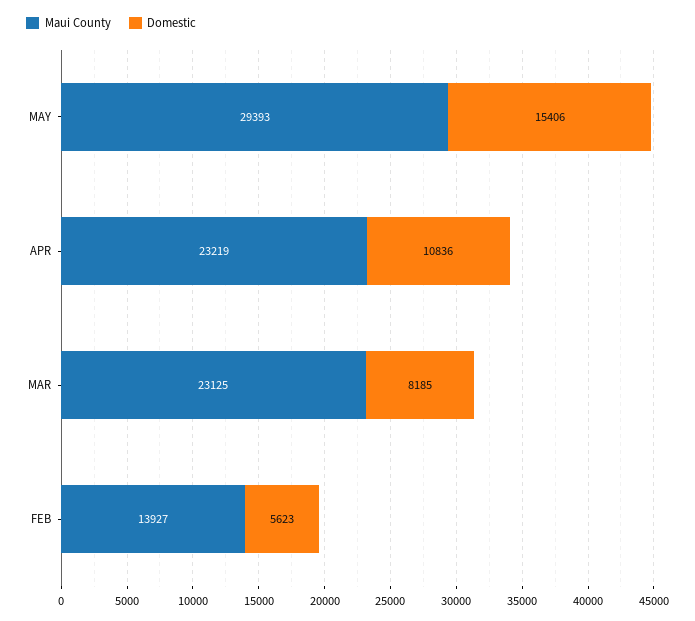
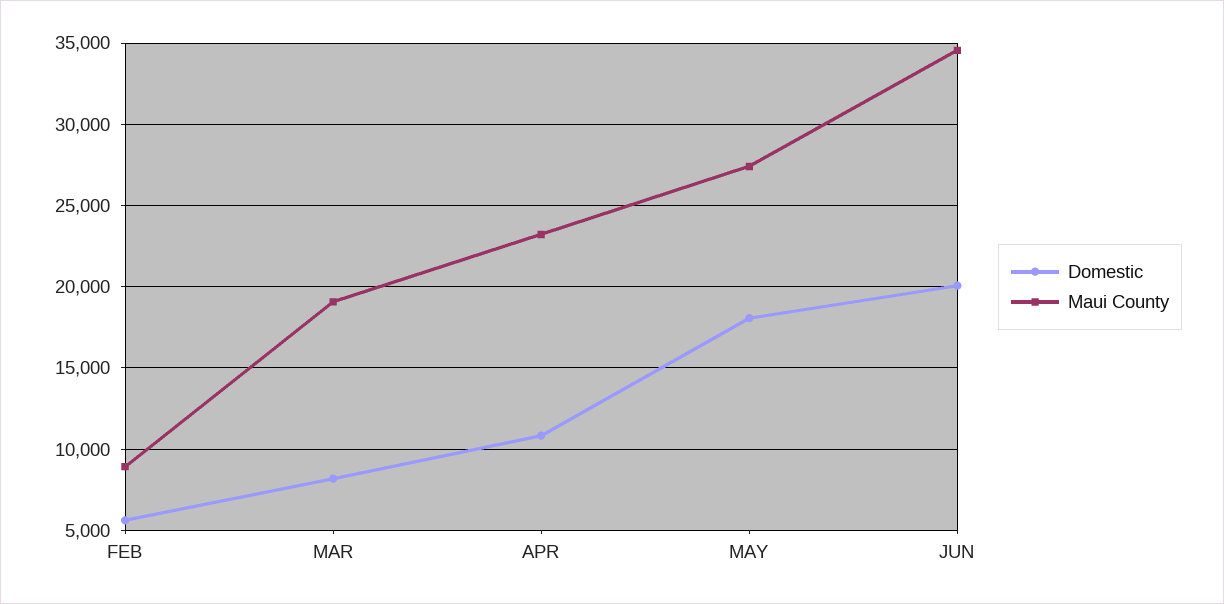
Maui County, MAY: 29393 -> 27500
Domestic, MAY: 15406 -> 18000
Maui County, MAR: 23125 -> 19000
Maui County, FEB: 13927 -> 9000
Domestic, JUN: none -> 20000
Maui County, JUN: none -> 34500

